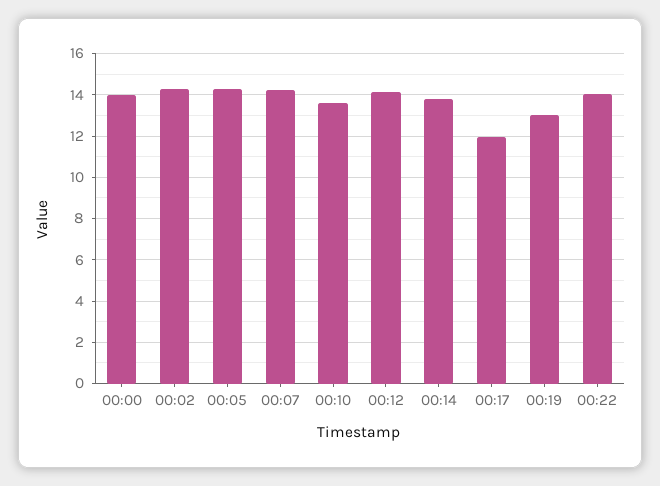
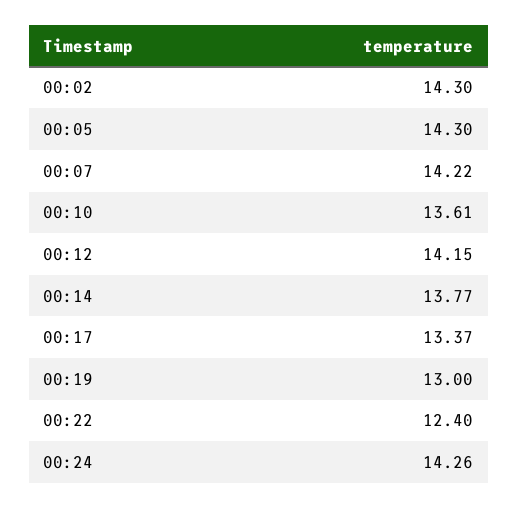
00:00: 14 -> none
00:17: 12 -> 13.37
00:22: 14 -> 12.4
00:24: none -> 14.26

